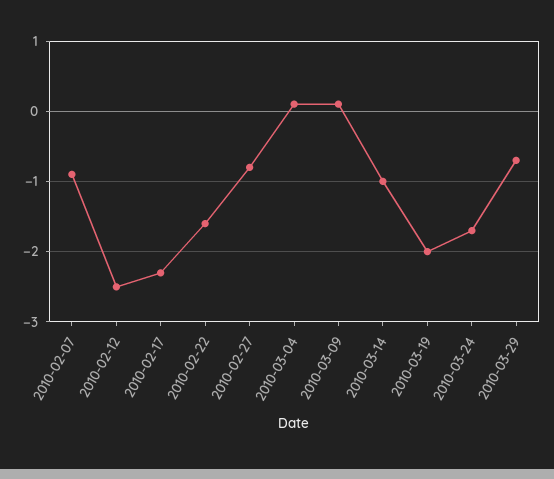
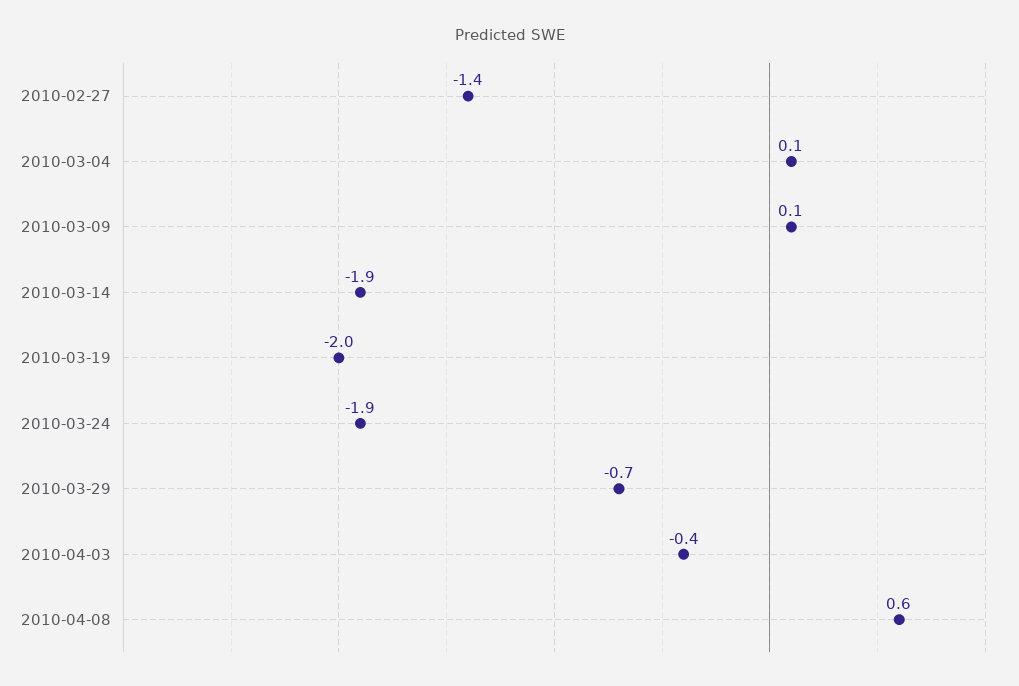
2010-02-07: -0.9 -> none
2010-02-12: -2.5 -> none
2010-02-17: -2.3 -> none
2010-02-22: -1.6 -> none
2010-02-27: -0.8 -> -1.4
2010-03-14: -1 -> -1.9
2010-03-24: -1.7 -> -1.9
2010-04-03: none -> -0.4
2010-04-08: none -> 0.6

